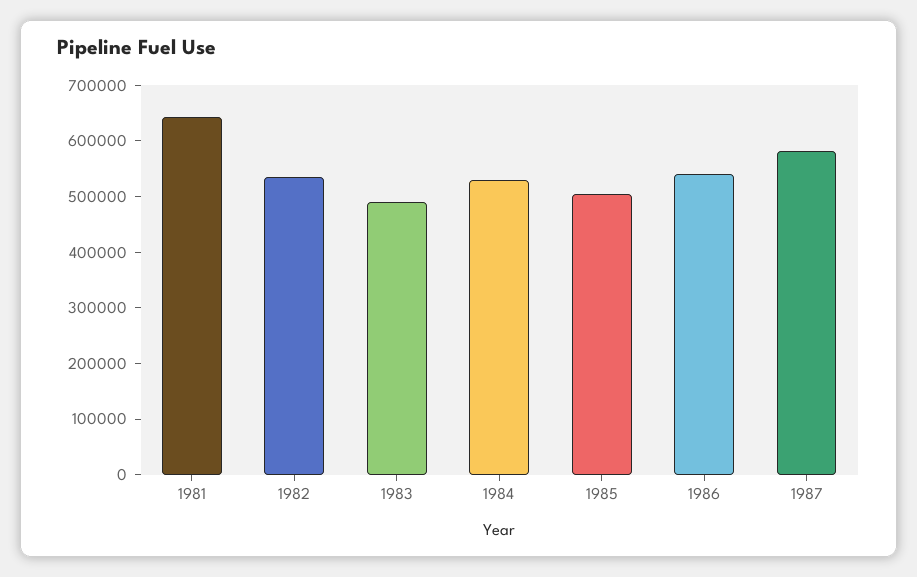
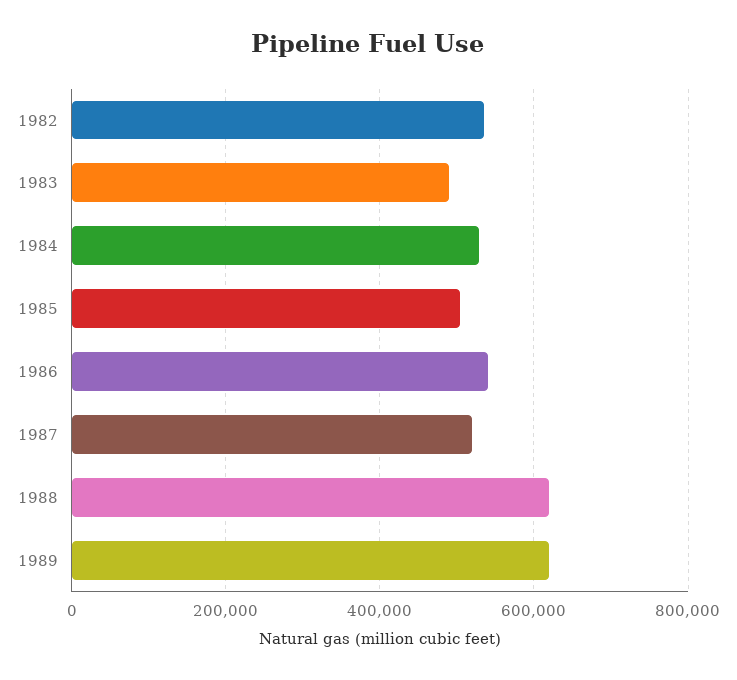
1981: 640000 -> none
1987: 580000 -> 520000
1988: none -> 620000
1989: none -> 620000

